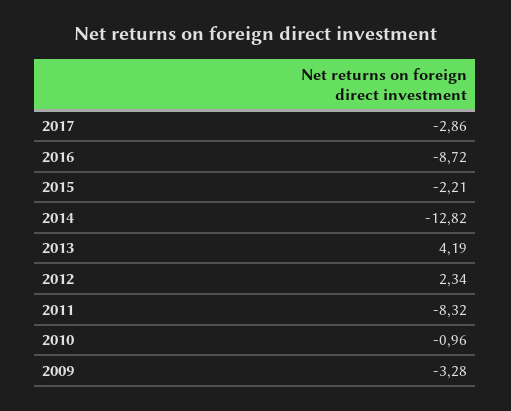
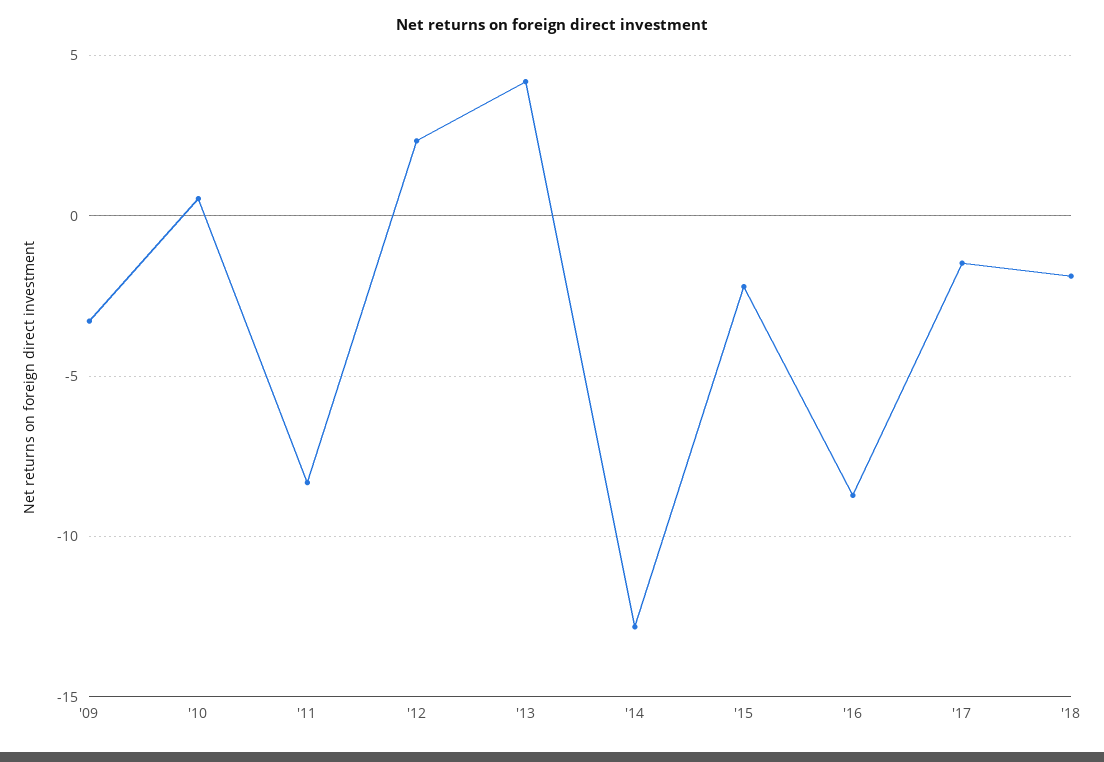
2017: -2.86 -> -1.5
2010: -0.96 -> 0.5
'18: none -> -2

